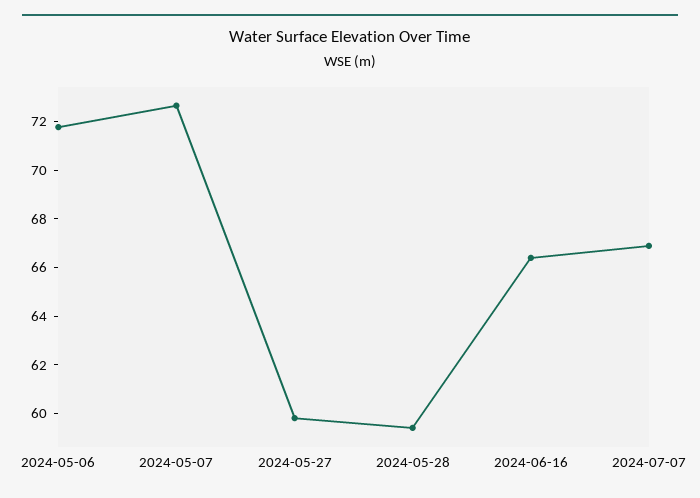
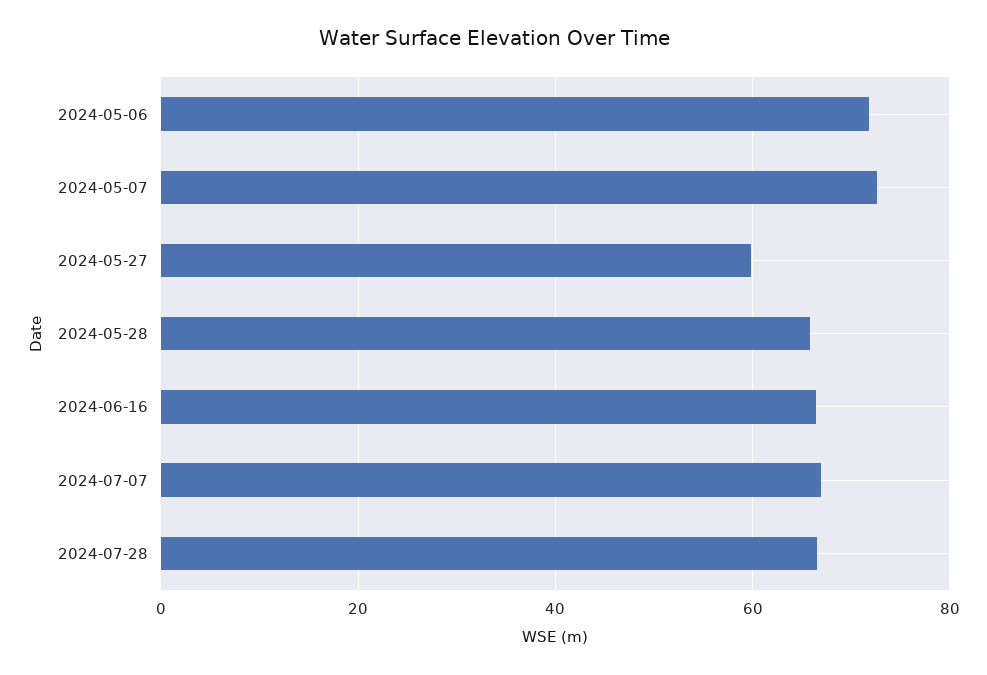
2024-05-28: 59.5 -> 66
2024-07-28: none -> 66

